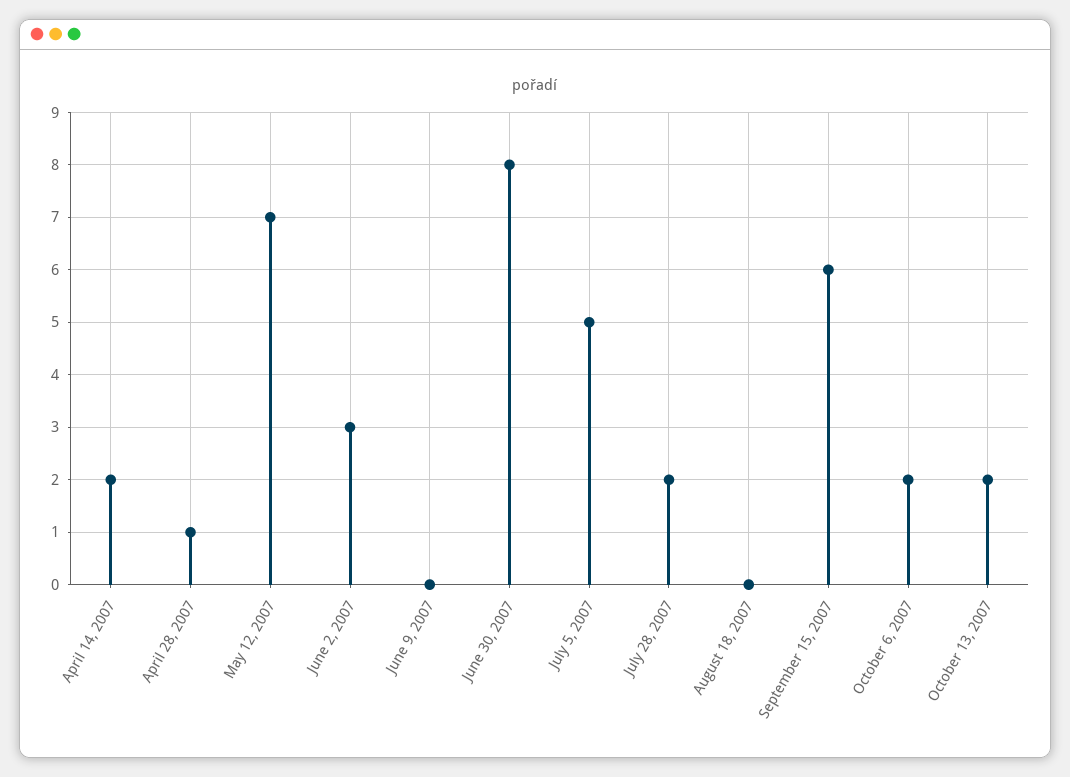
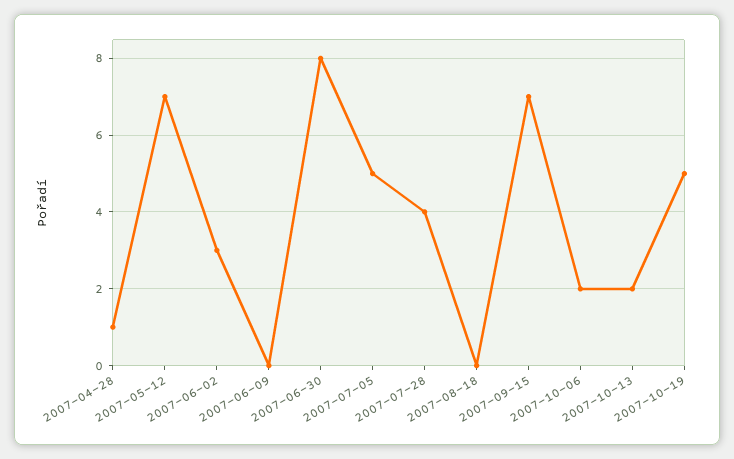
April 14, 2007: 2 -> none
July 28, 2007: 2 -> 4
September 15, 2007: 6 -> 7
2007-10-19: none -> 5

